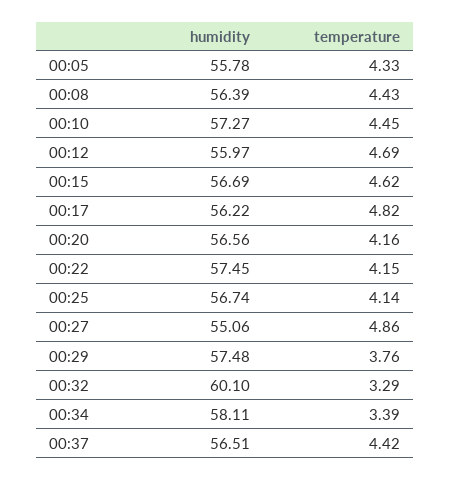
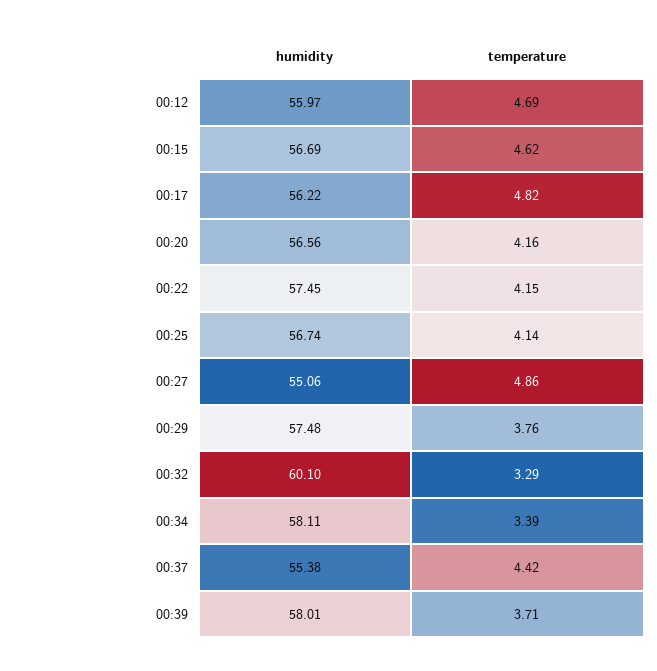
humidity, 00:05: 55.78 -> none
temperature, 00:05: 4.33 -> none
humidity, 00:08: 56.39 -> none
temperature, 00:08: 4.43 -> none
humidity, 00:10: 57.27 -> none
temperature, 00:10: 4.45 -> none
humidity, 00:37: 56.51 -> 55.38
humidity, 00:39: none -> 58.01
temperature, 00:39: none -> 3.71

